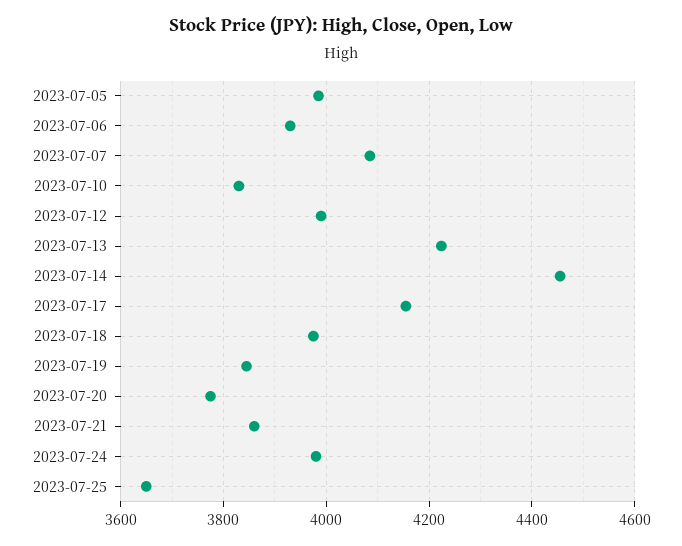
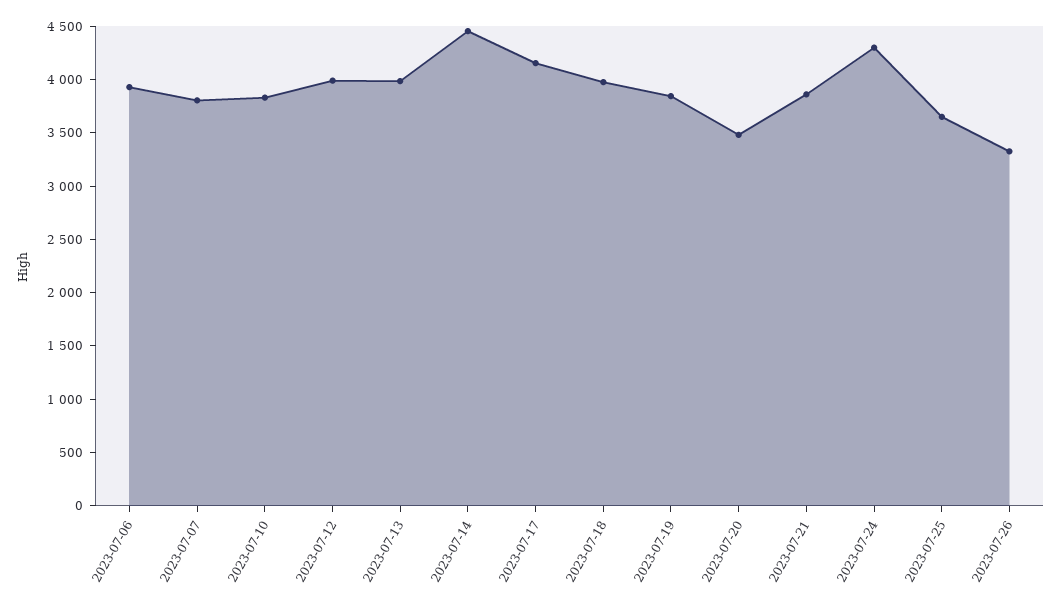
2023-07-05: 3980 -> none
2023-07-07: 4080 -> 3800
2023-07-13: 4220 -> 4000
2023-07-20: 3780 -> 3500
2023-07-24: 3980 -> 4300
2023-07-26: none -> 3300

